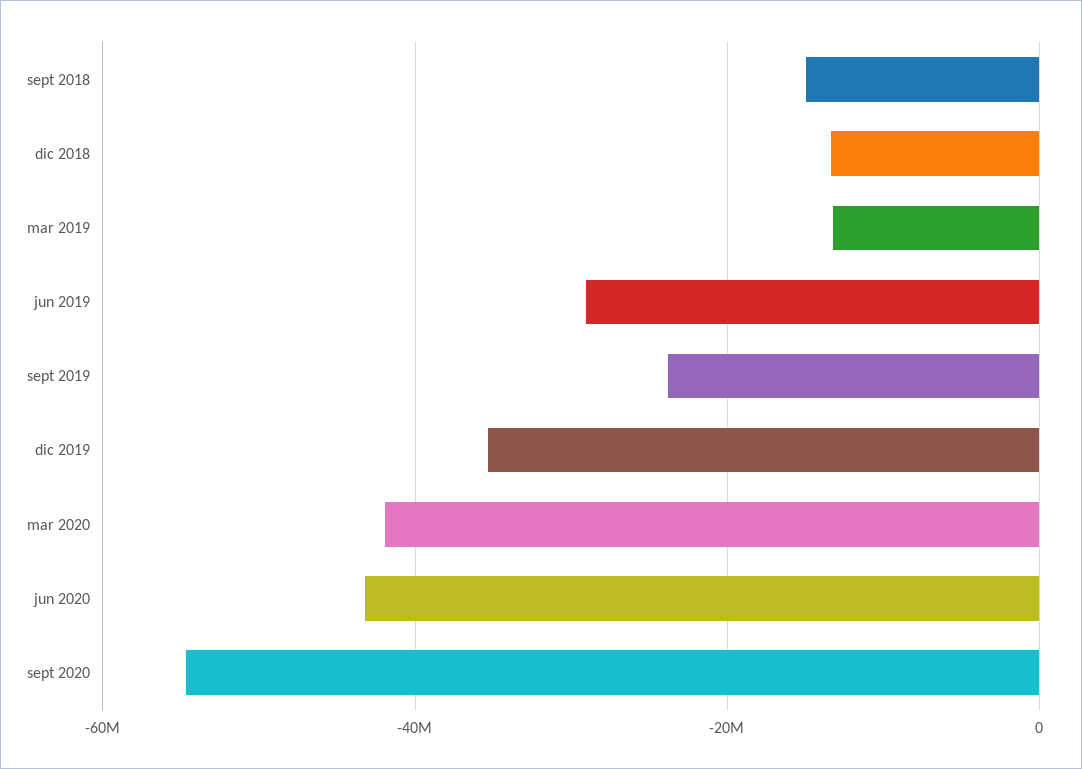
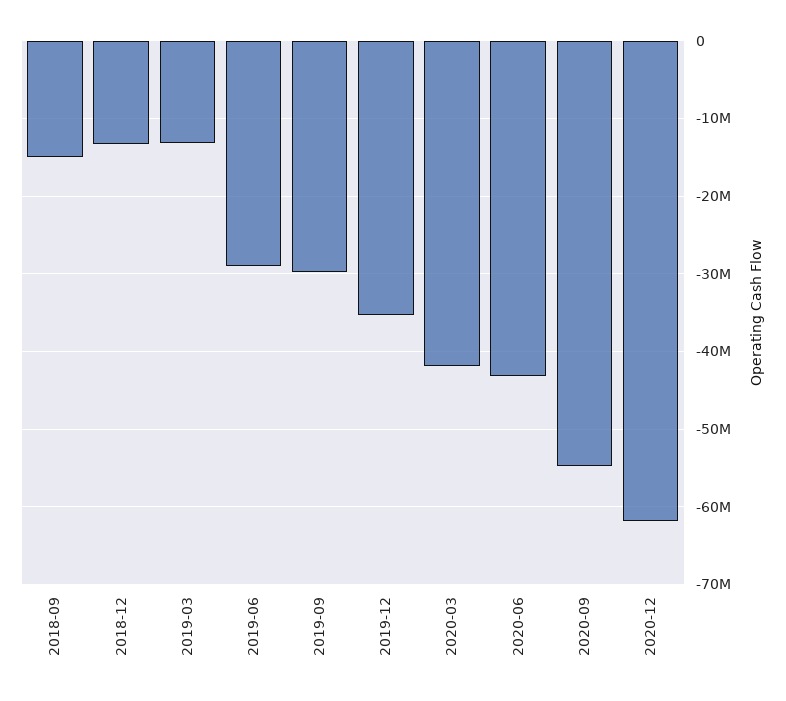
sept 2019: -24000000 -> -30000000
2020-12: none -> -62000000

